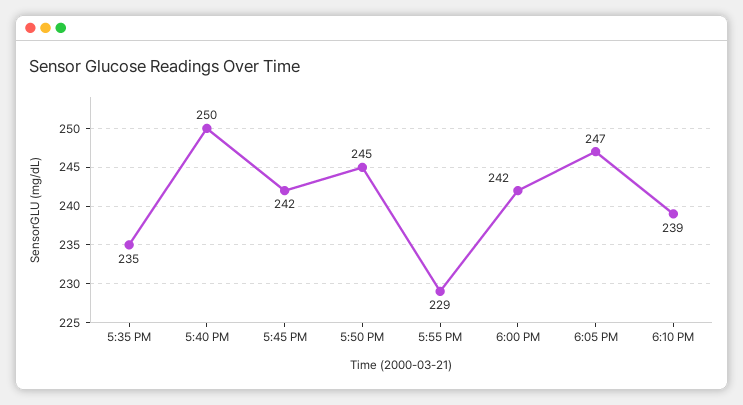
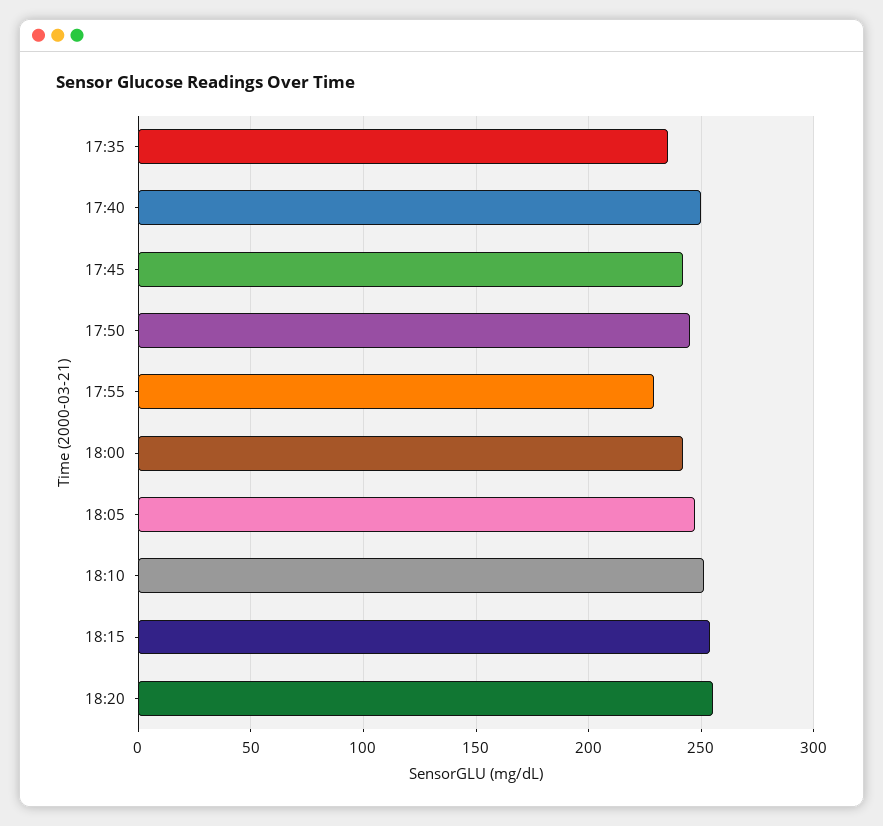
6:10 PM: 239 -> 250
18:15: none -> 255
18:20: none -> 255

